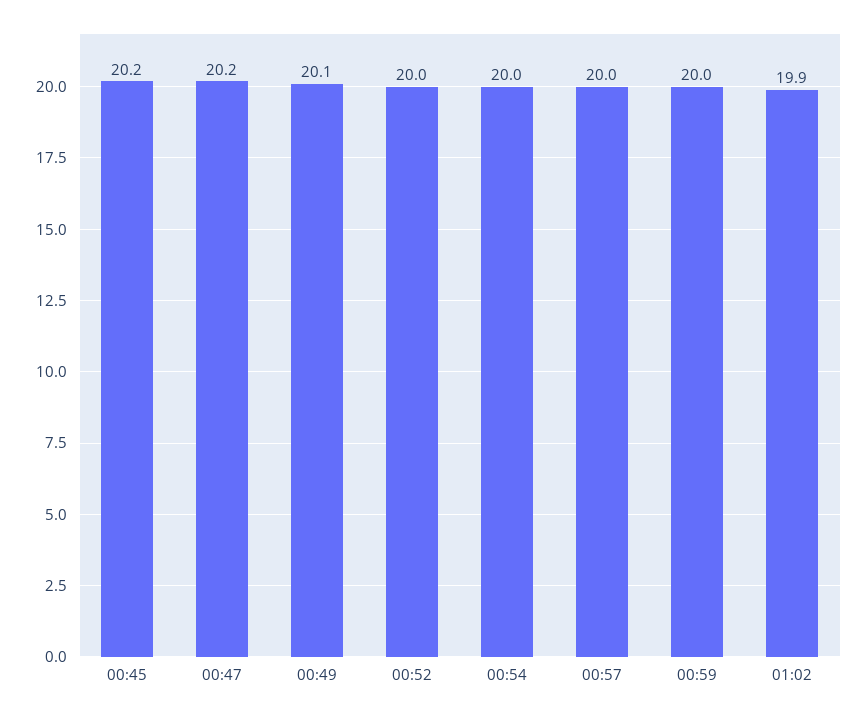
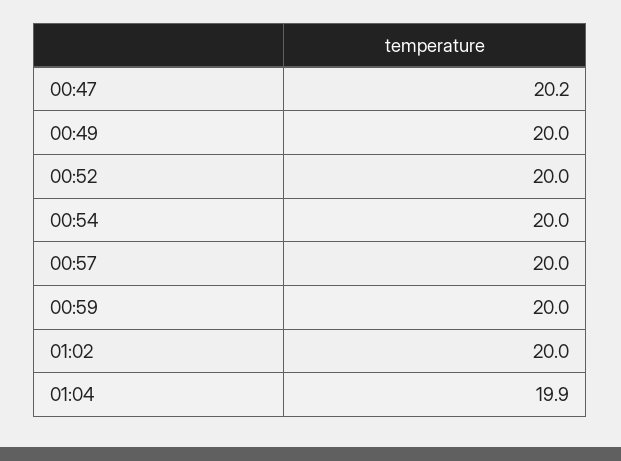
00:45: 20.2 -> none
00:49: 20.1 -> 20
01:02: 19.9 -> 20
01:04: none -> 19.9

